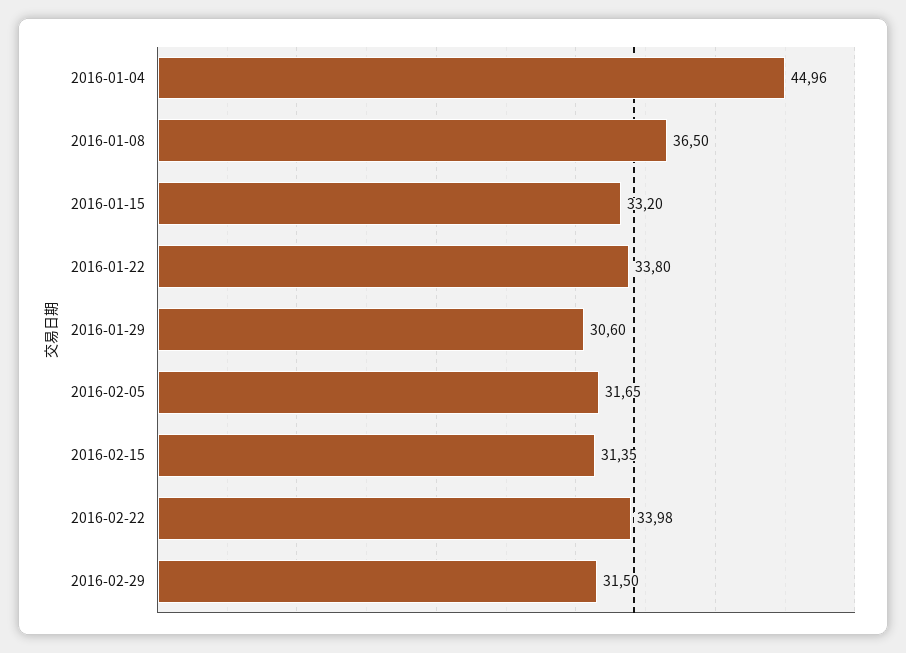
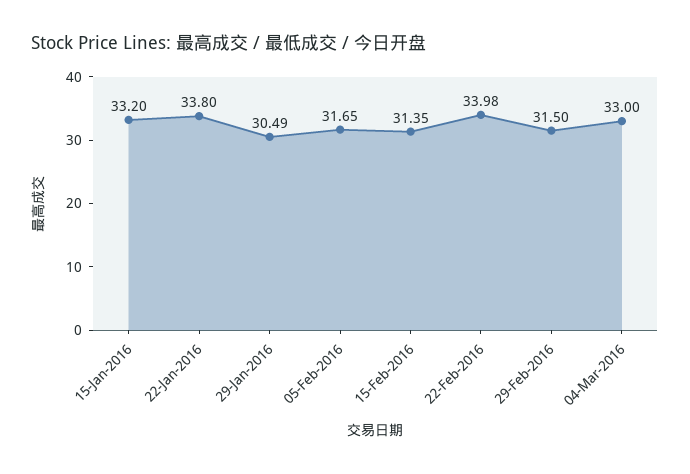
2016-01-04: 44.96 -> none
2016-01-08: 36.5 -> none
2016-01-29: 30.6 -> 30.49
04-Mar-2016: none -> 33

